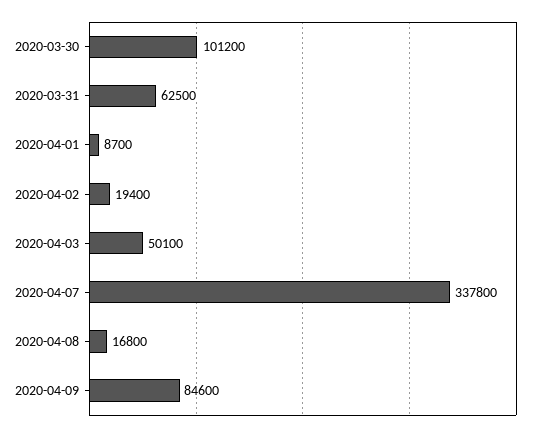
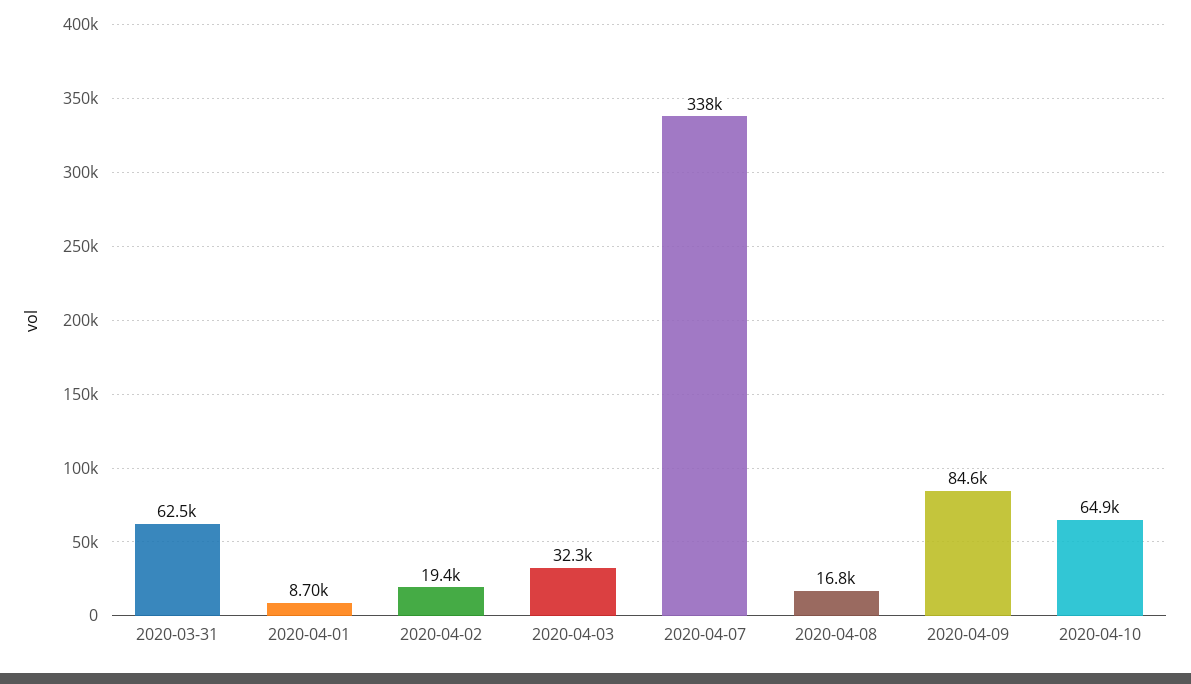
2020-03-30: 101200 -> none
2020-04-03: 50100 -> 32300
2020-04-10: none -> 64900

